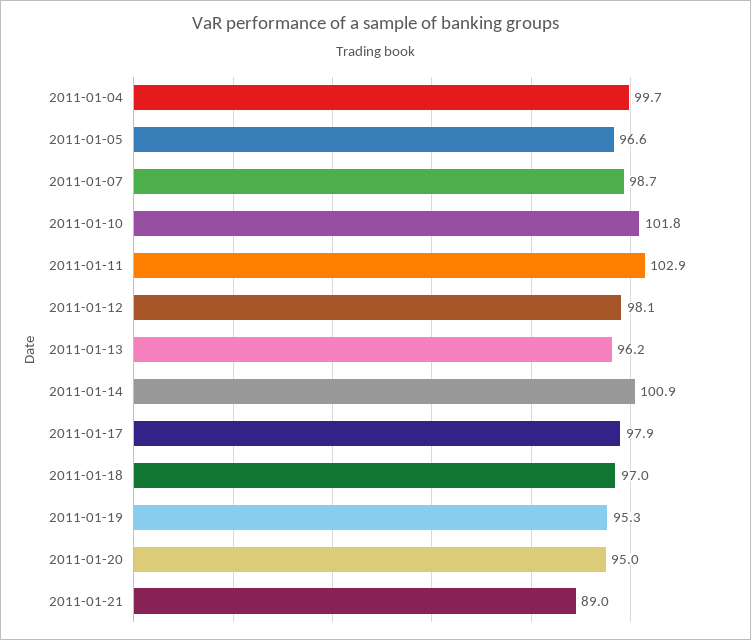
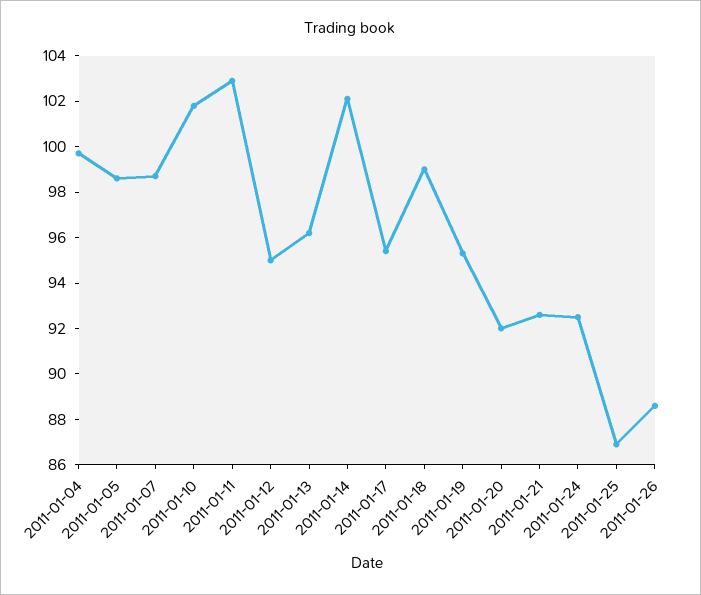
2011-01-05: 96.6 -> 98.5
2011-01-12: 98.1 -> 95
2011-01-14: 100.9 -> 102
2011-01-17: 97.9 -> 95.5
2011-01-18: 97 -> 99
2011-01-20: 95 -> 92
2011-01-21: 89 -> 92.5
2011-01-24: none -> 92.5
2011-01-25: none -> 87
2011-01-26: none -> 88.5

